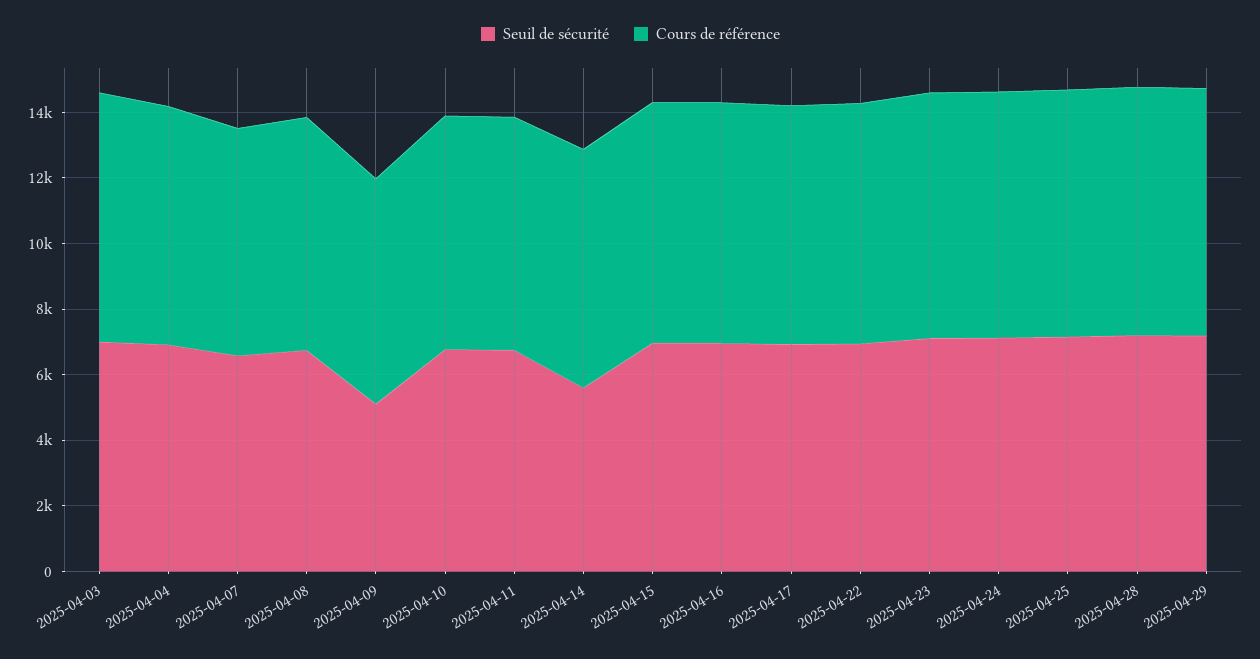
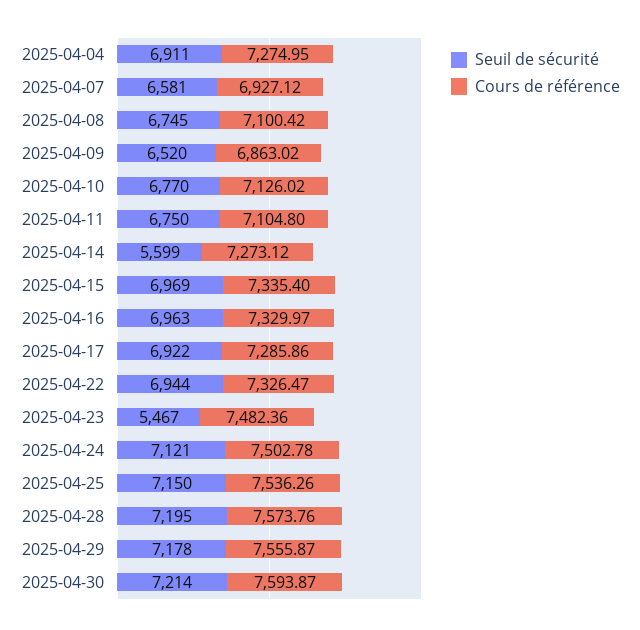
Seuil de sécurité, 2025-04-03: 7000 -> none
Cours de référence, 2025-04-03: 7500 -> none
Seuil de sécurité, 2025-04-09: 5000 -> 6520
Seuil de sécurité, 2025-04-23: 7000 -> 5467
Seuil de sécurité, 2025-04-30: none -> 7214
Cours de référence, 2025-04-30: none -> 7593.87

